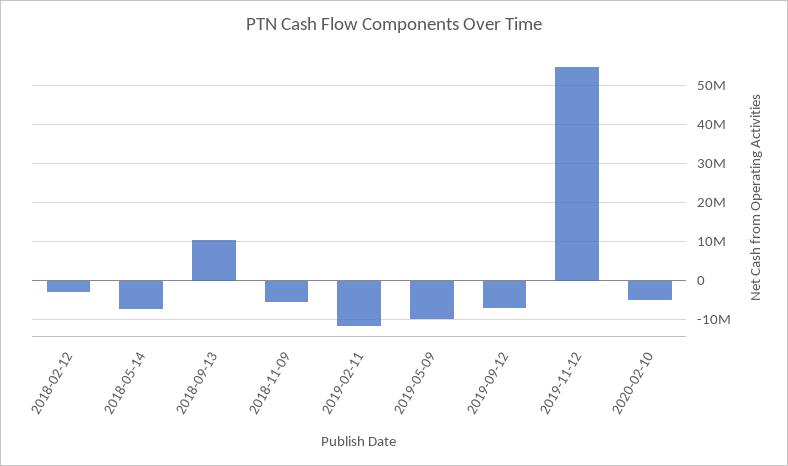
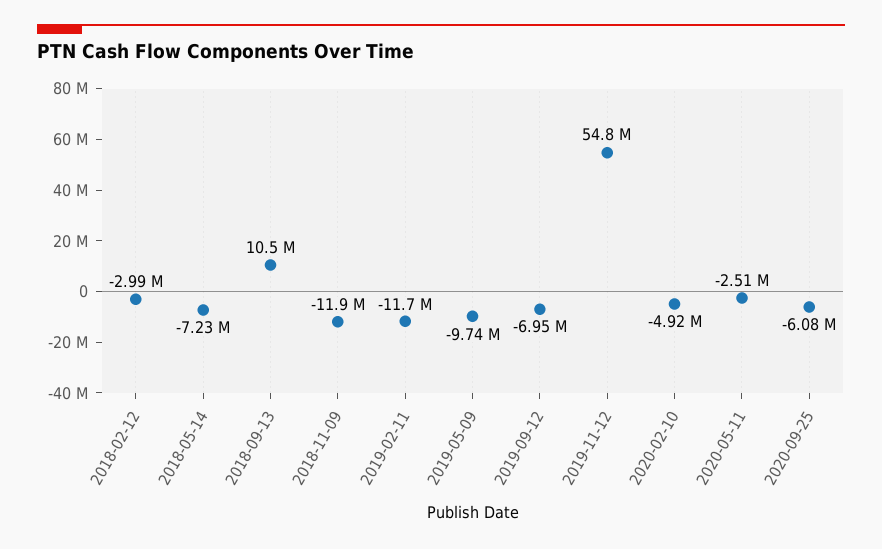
2018-11-09: -6000000 -> -11900000
2020-05-11: none -> -2510000
2020-09-25: none -> -6080000

